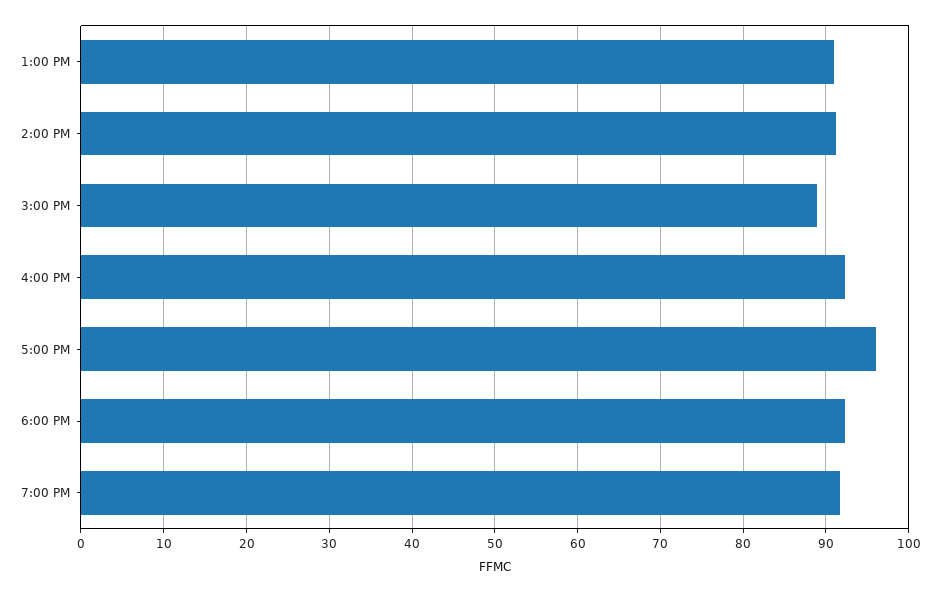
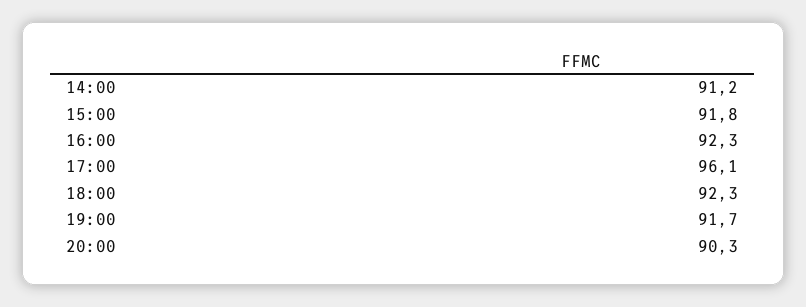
1:00 PM: 91 -> none
3:00 PM: 89 -> 91.8
20:00: none -> 90.3

